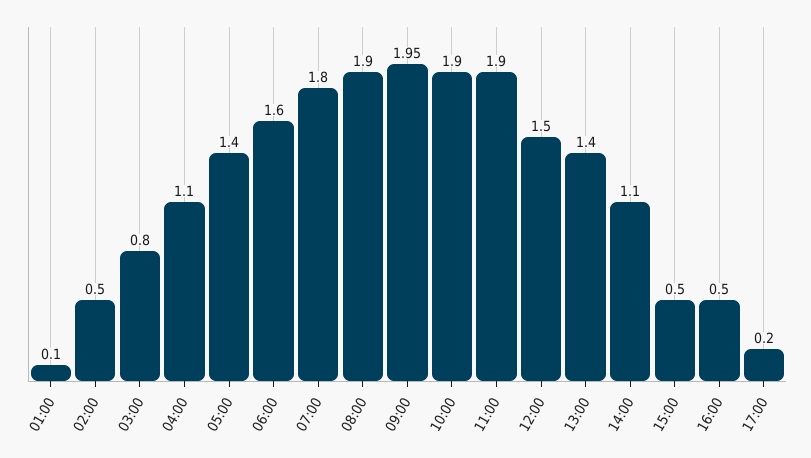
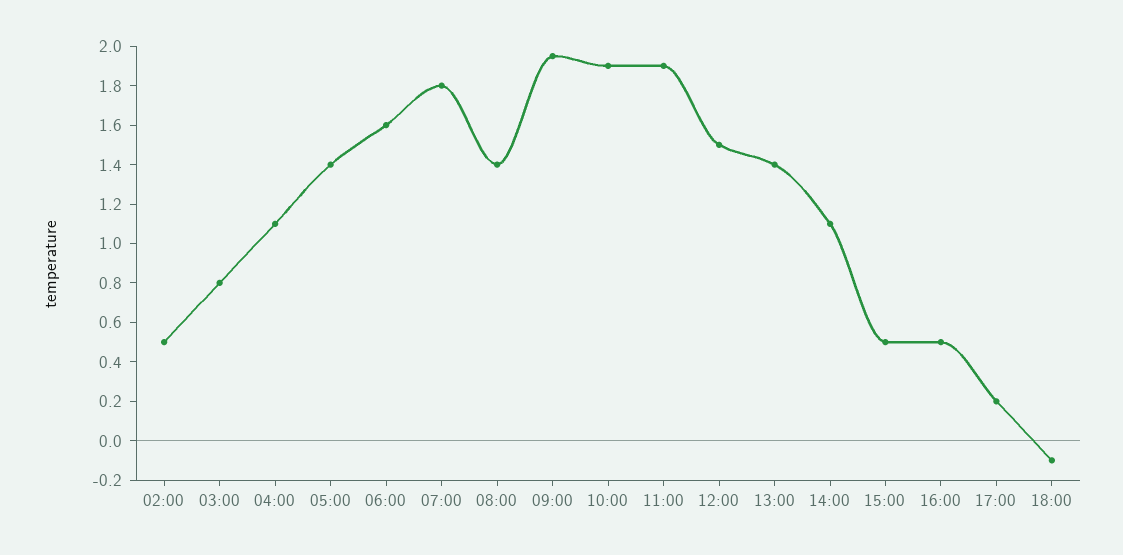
01:00: 0.1 -> none
08:00: 1.9 -> 1.4
18:00: none -> -0.1

